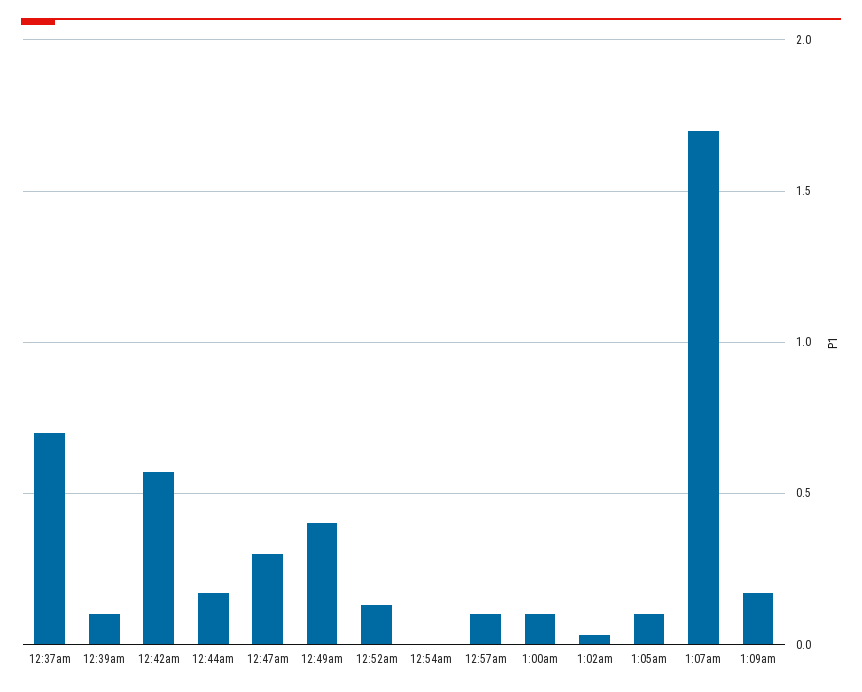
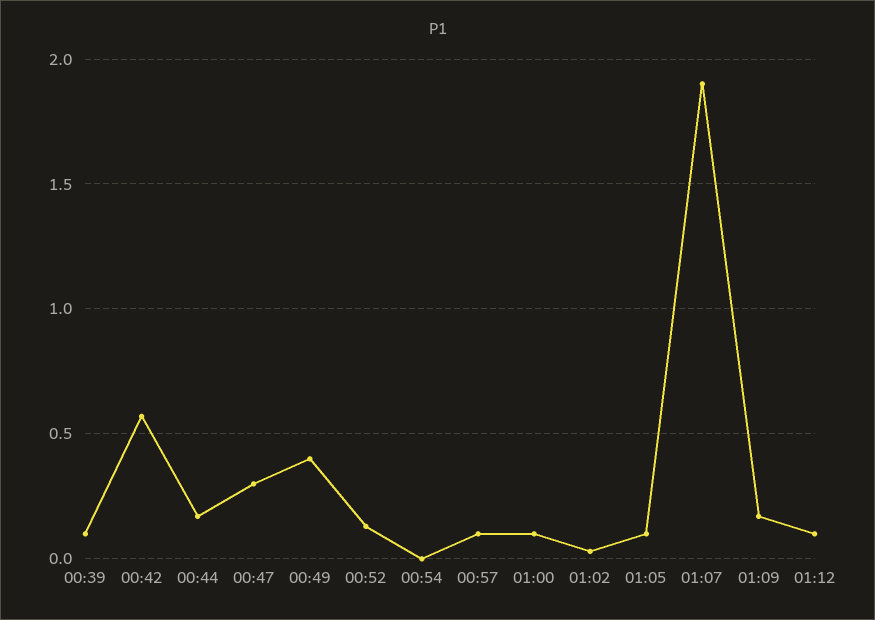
12:37am: 0.7 -> none
1:07am: 1.7 -> 1.9
01:12: none -> 0.1

